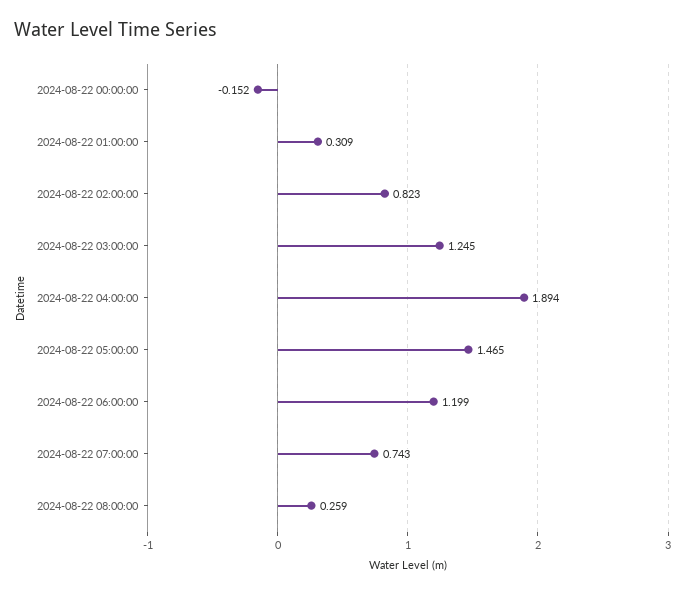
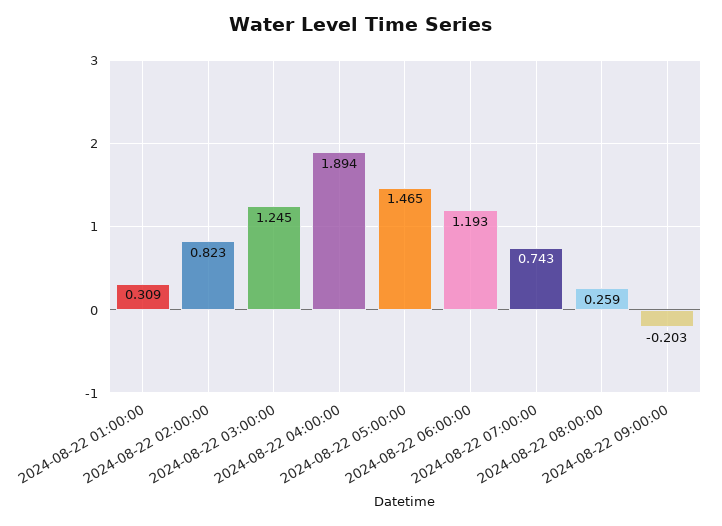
2024-08-22 00:00:00: -0.152 -> none
2024-08-22 06:00:00: 1.199 -> 1.193
2024-08-22 09:00:00: none -> -0.203

